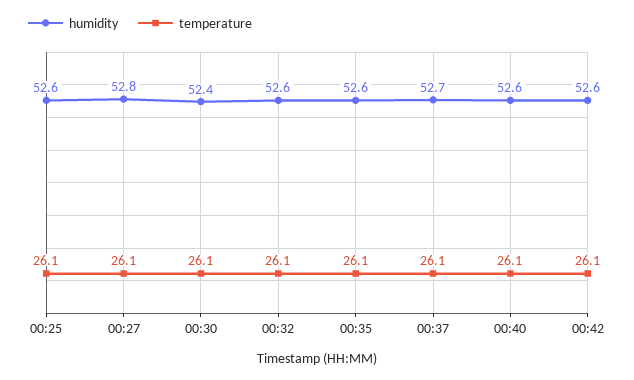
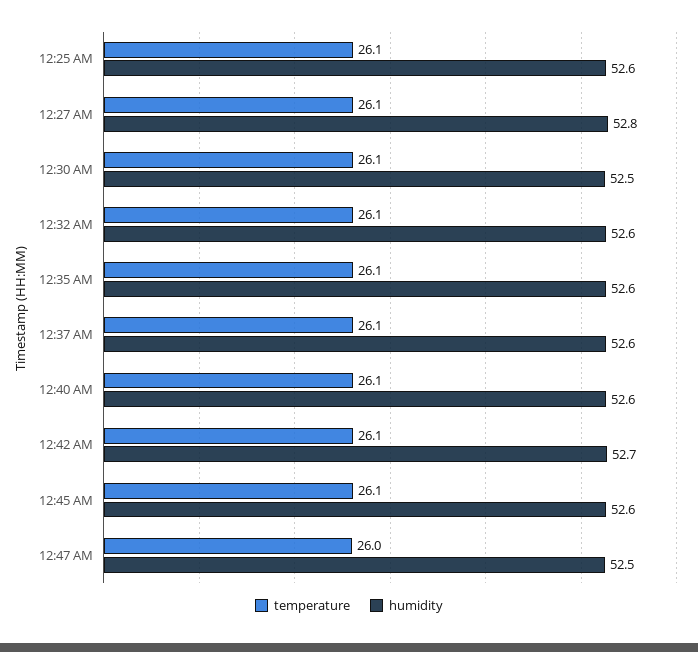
humidity, 00:30: 52.4 -> 52.5
humidity, 00:37: 52.7 -> 52.6
humidity, 00:42: 52.6 -> 52.7
temperature, 12:45 AM: none -> 26.1
humidity, 12:45 AM: none -> 52.6
temperature, 12:47 AM: none -> 26
humidity, 12:47 AM: none -> 52.5

